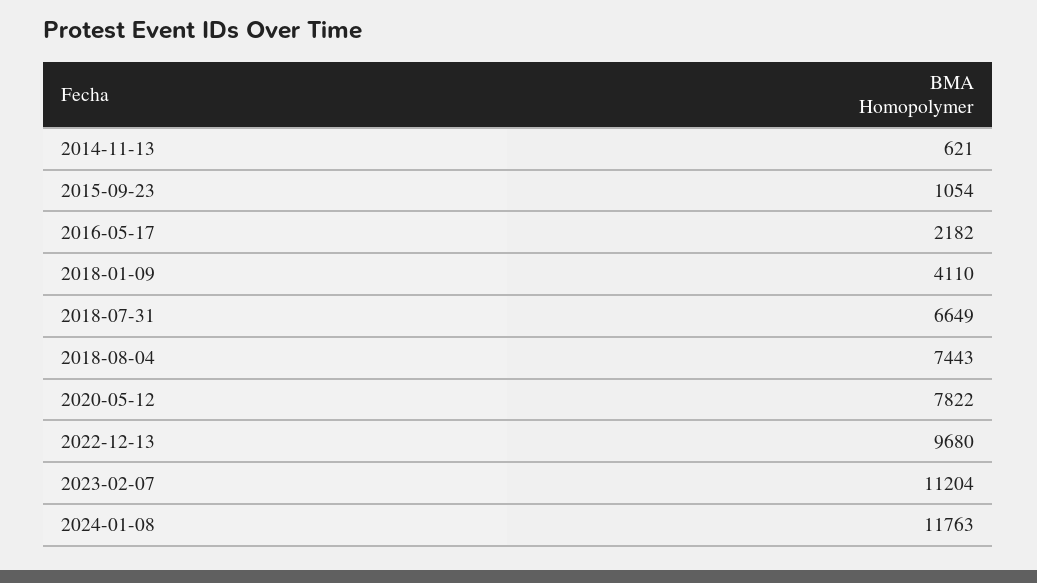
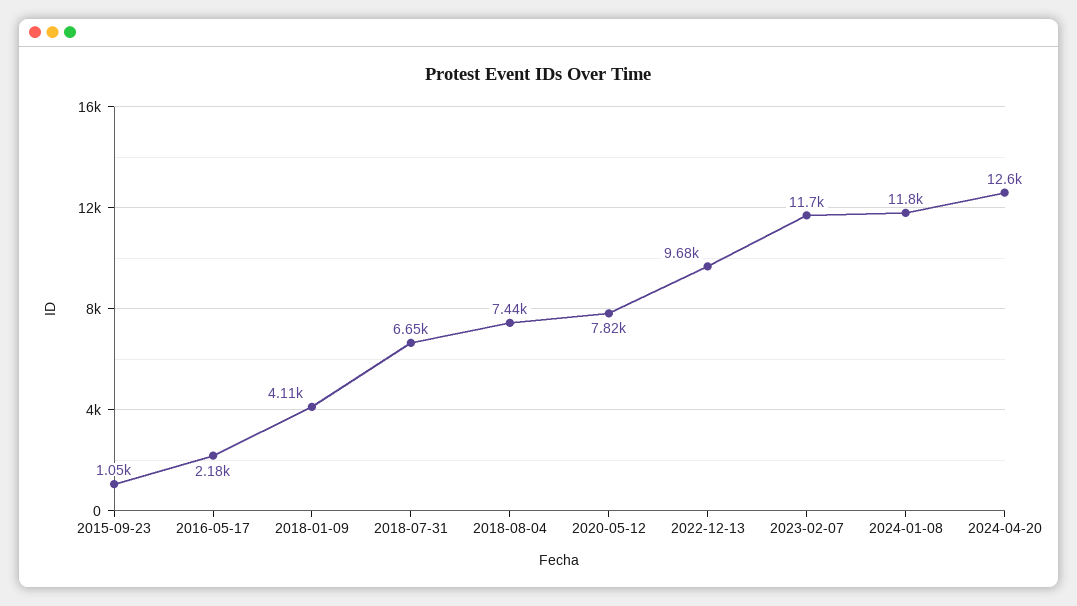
2014-11-13: 621 -> none
2023-02-07: 11204 -> 11700
2024-04-20: none -> 12600

